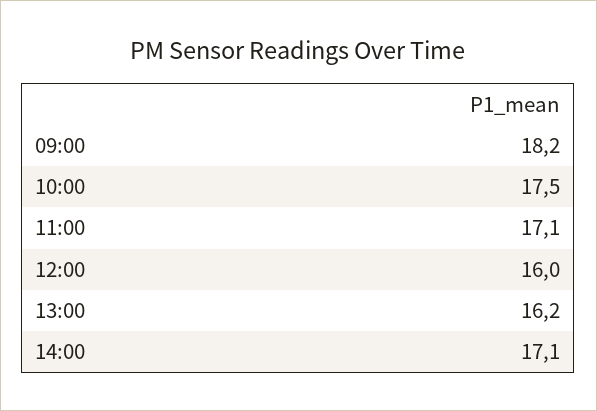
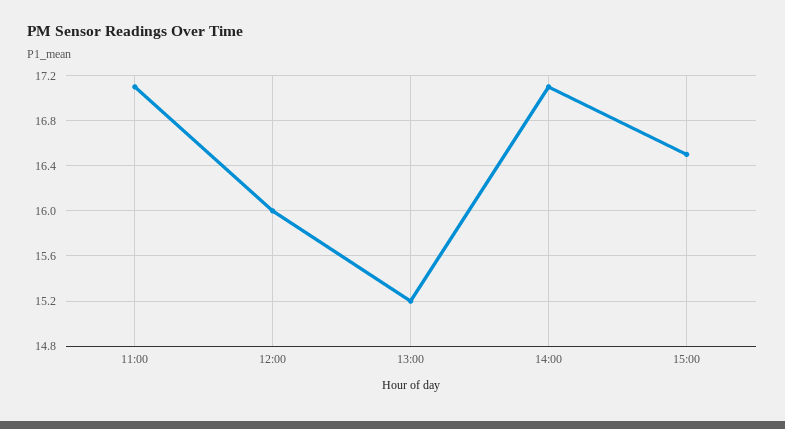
09:00: 18.2 -> none
10:00: 17.5 -> none
13:00: 16.2 -> 15.2
15:00: none -> 16.5

